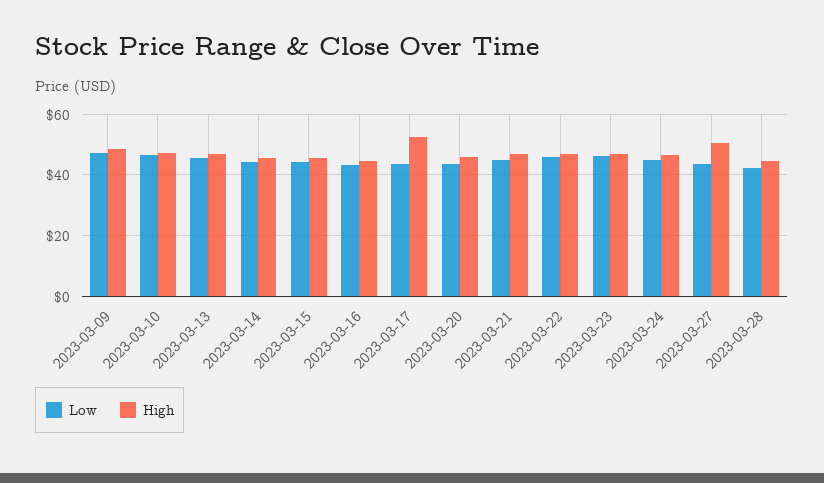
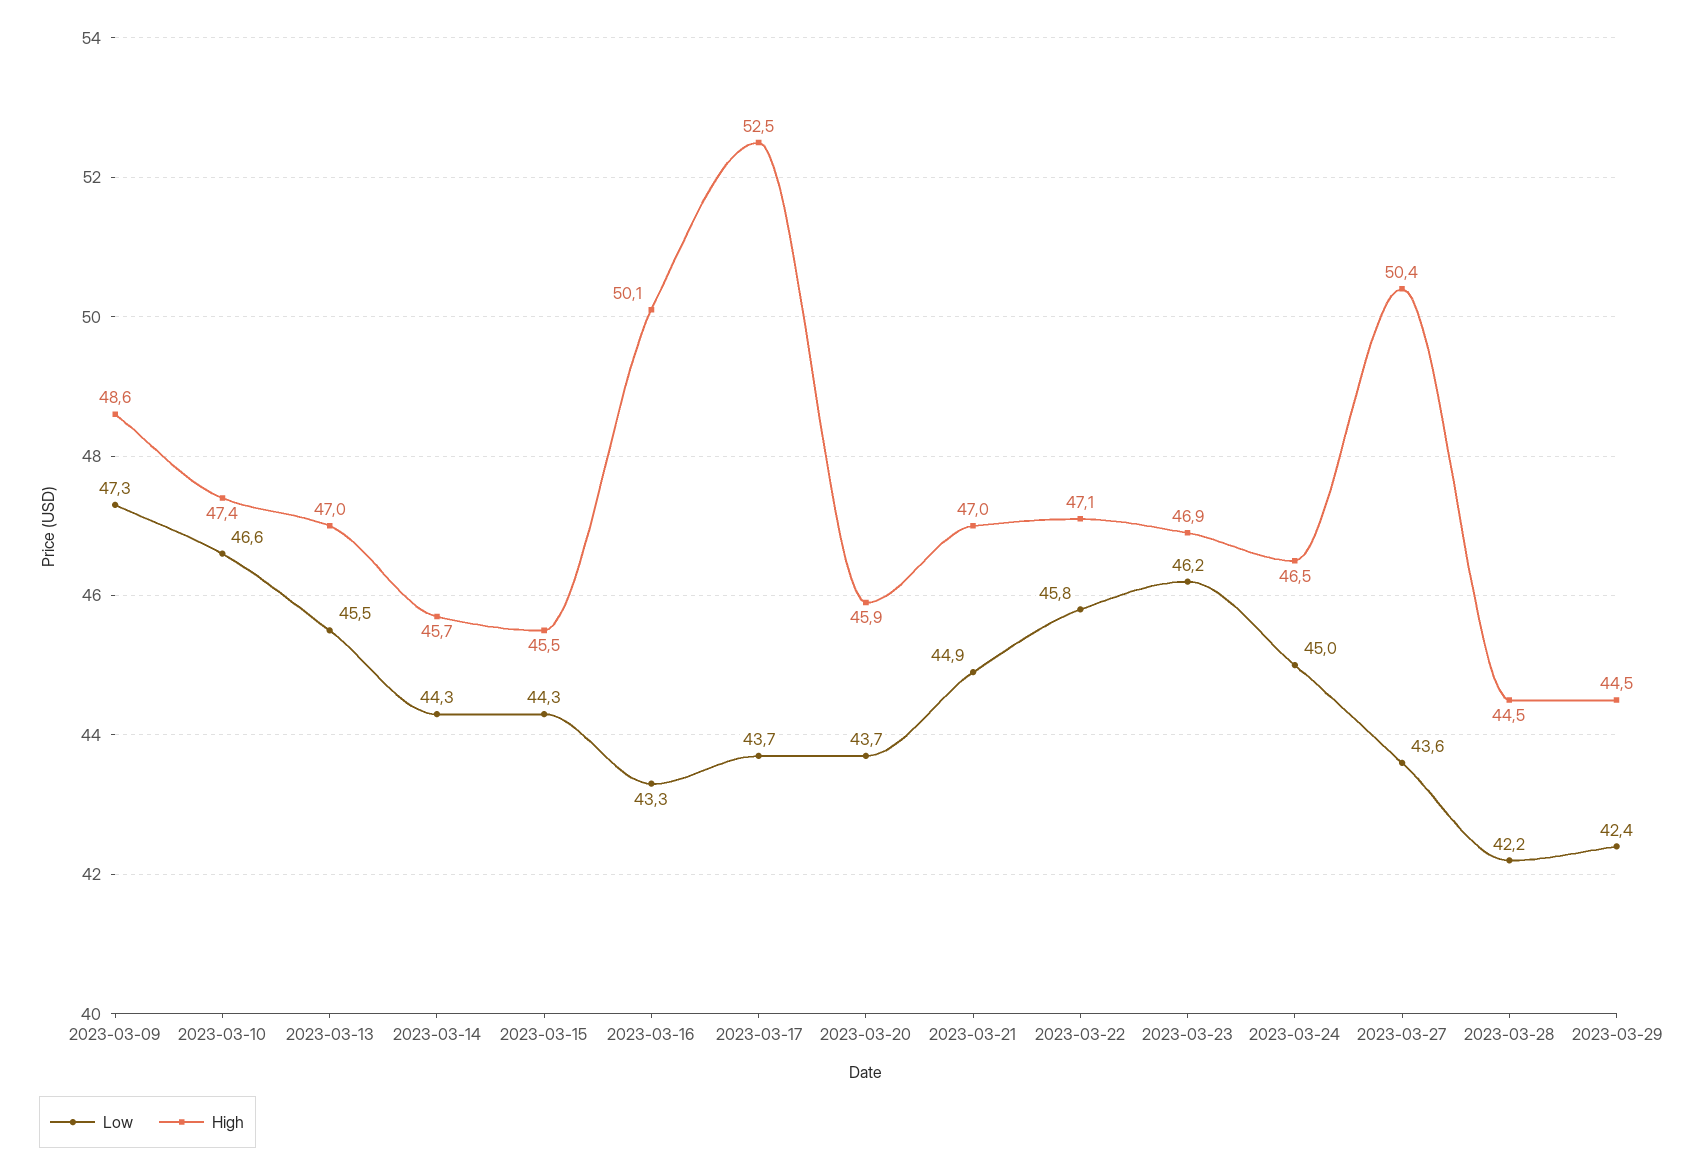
High, 2023-03-16: 44 -> 50.1
Low, 2023-03-29: none -> 42.4
High, 2023-03-29: none -> 44.5

